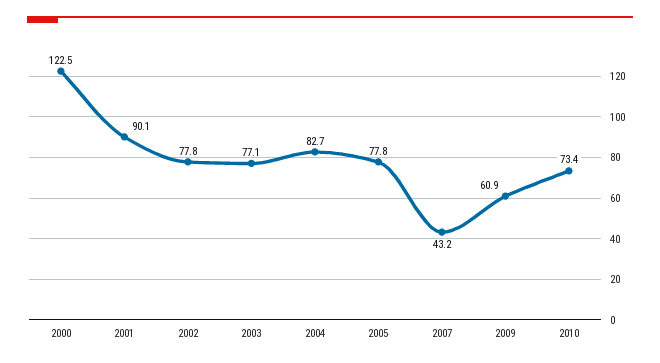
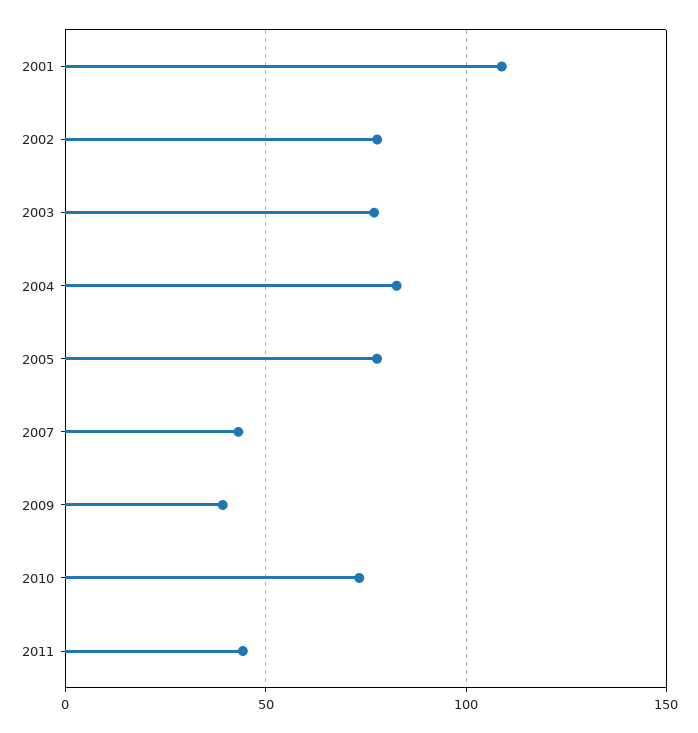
2000: 122.5 -> none
2001: 90.1 -> 110
2009: 60.9 -> 40
2011: none -> 45

